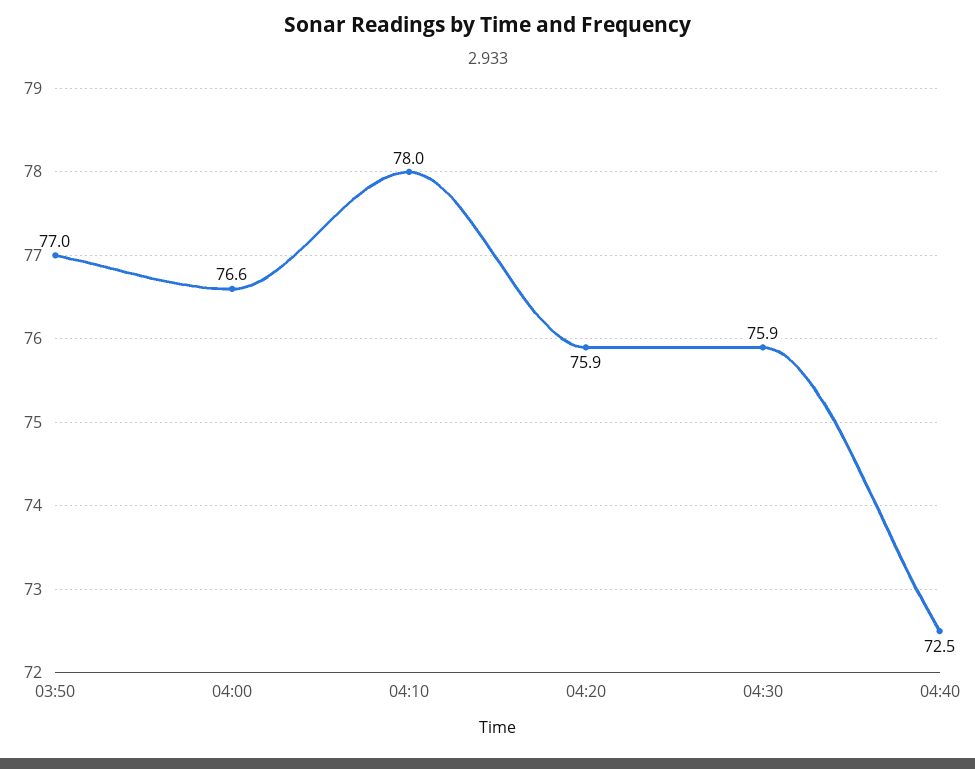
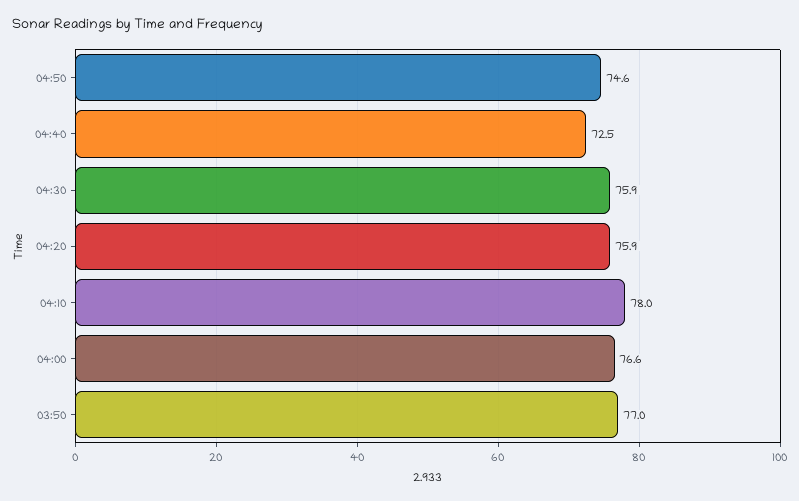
04:50: none -> 74.6

